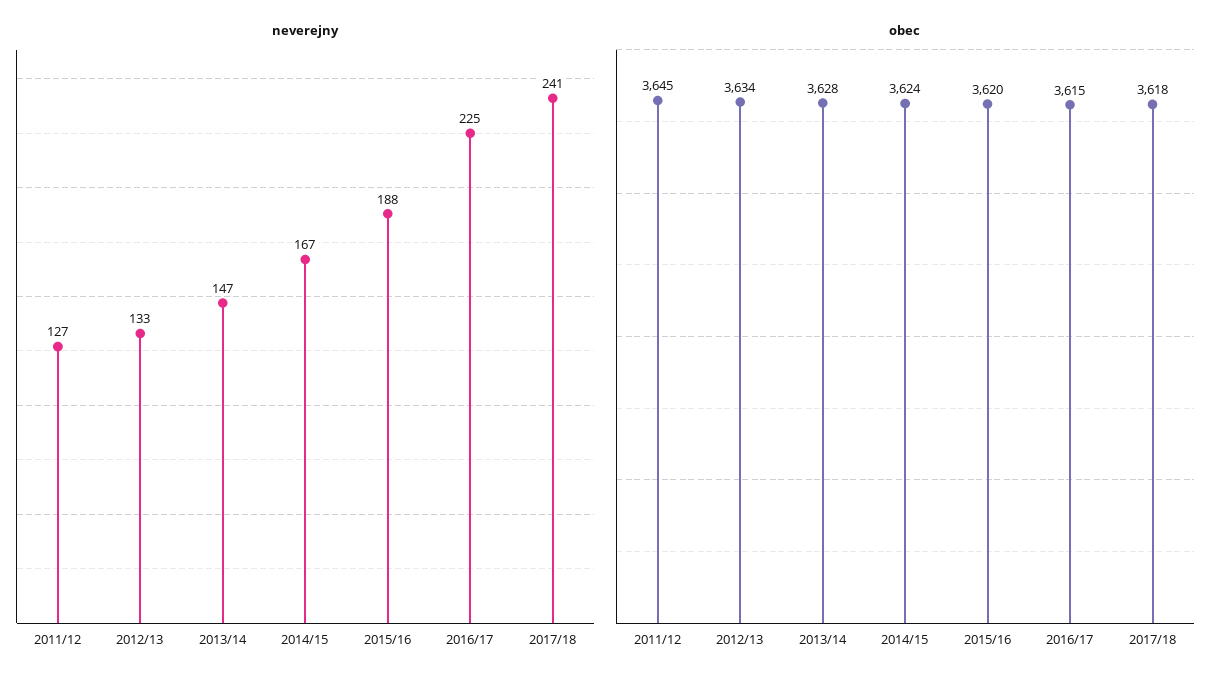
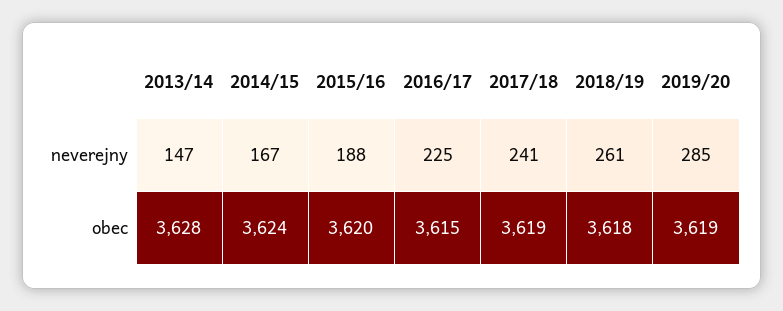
neverejny, 2011/12: 127 -> none
neverejny, 2012/13: 133 -> none
obec, 2011/12: 3645 -> none
obec, 2012/13: 3634 -> none
obec, 2017/18: 3618 -> 3619
neverejny, 2018/19: none -> 261
neverejny, 2019/20: none -> 285
obec, 2018/19: none -> 3618
obec, 2019/20: none -> 3619

